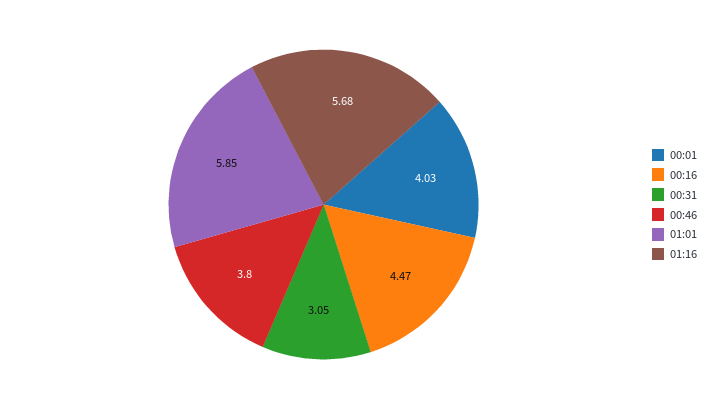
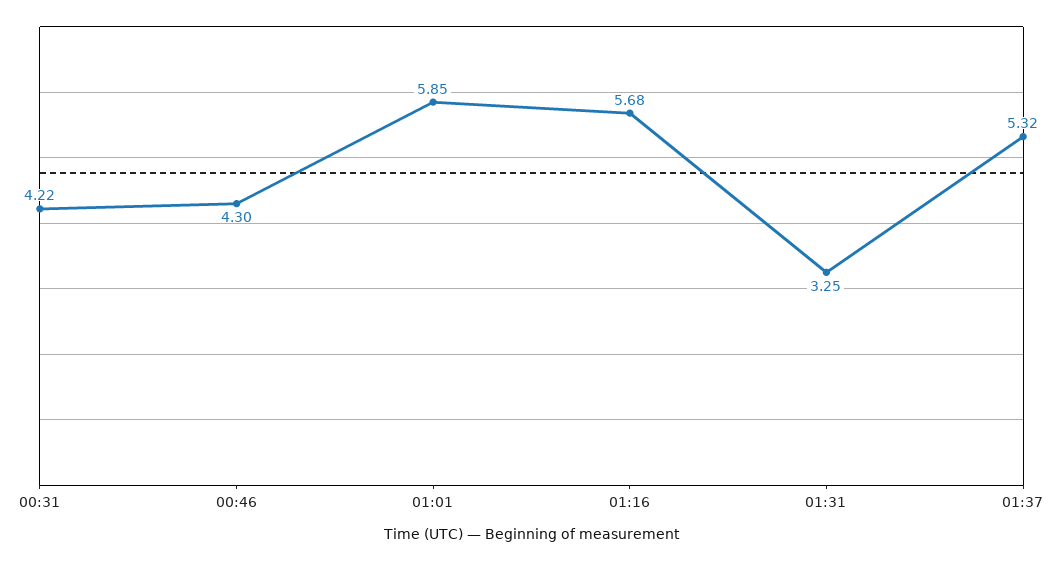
00:01: 4.03 -> none
00:16: 4.47 -> none
00:31: 3.05 -> 4.22
00:46: 3.8 -> 4.3
01:31: none -> 3.25
01:37: none -> 5.32

